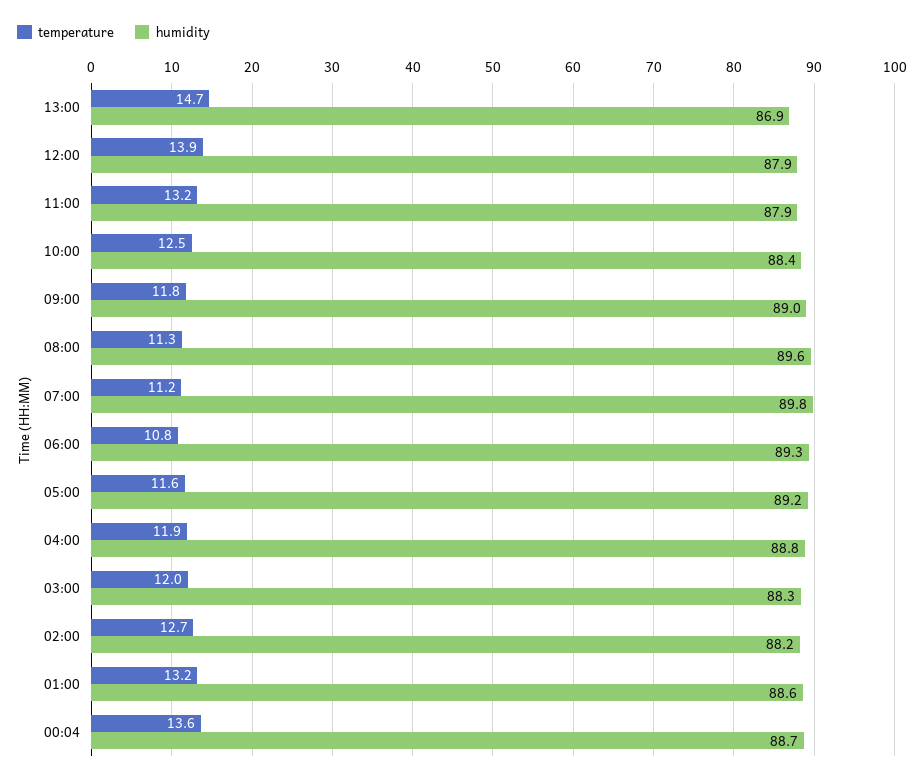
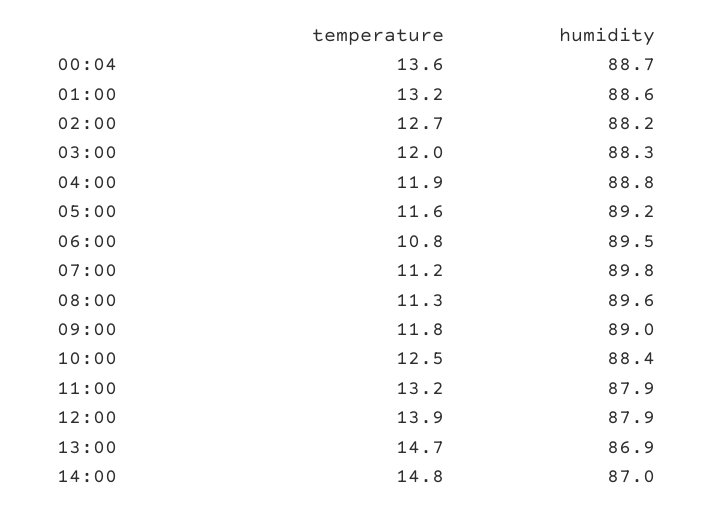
humidity, 06:00: 89.3 -> 89.5
temperature, 14:00: none -> 14.8
humidity, 14:00: none -> 87

